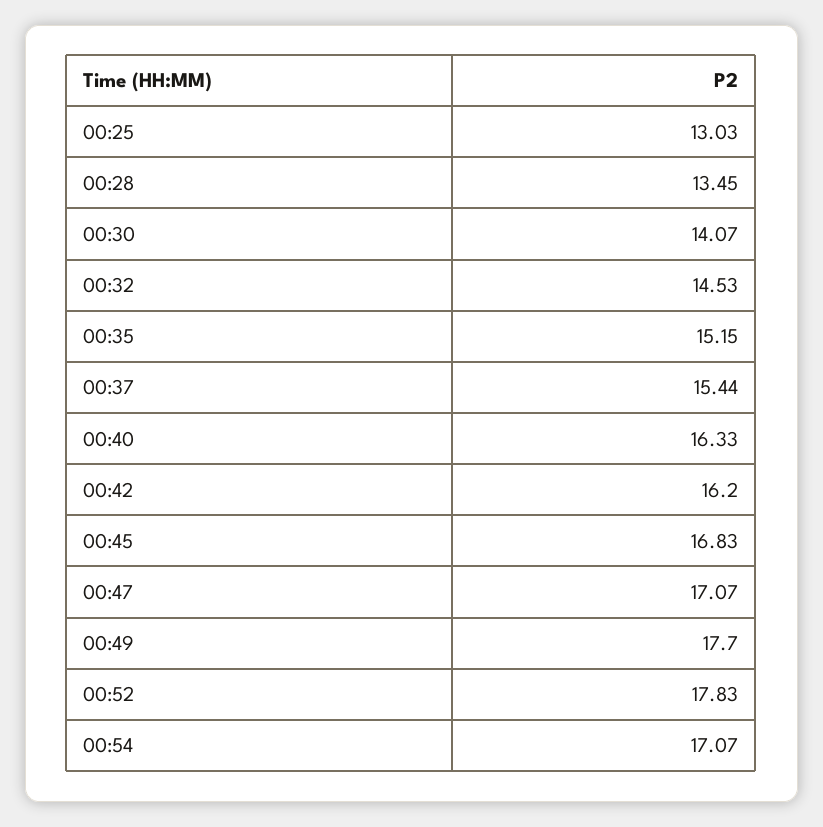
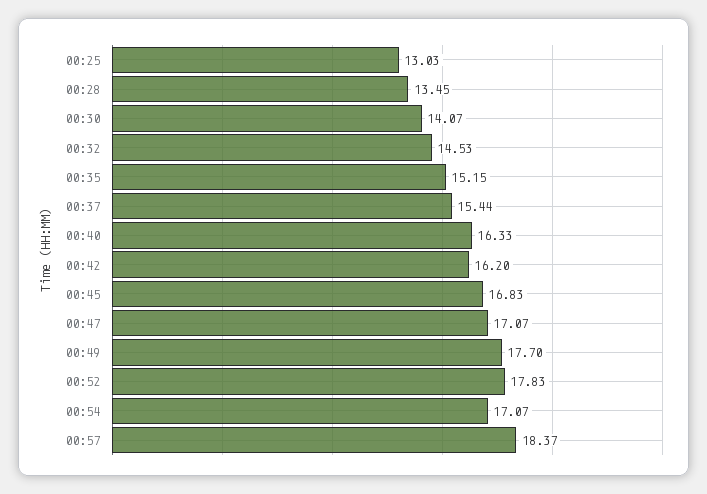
00:57: none -> 18.37

